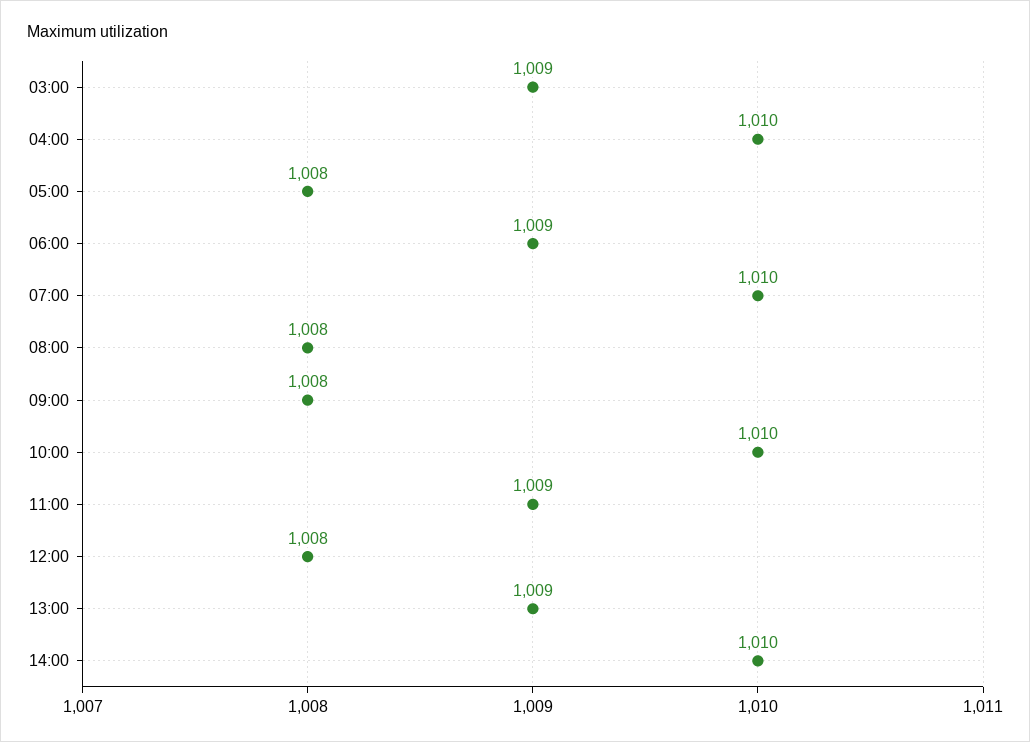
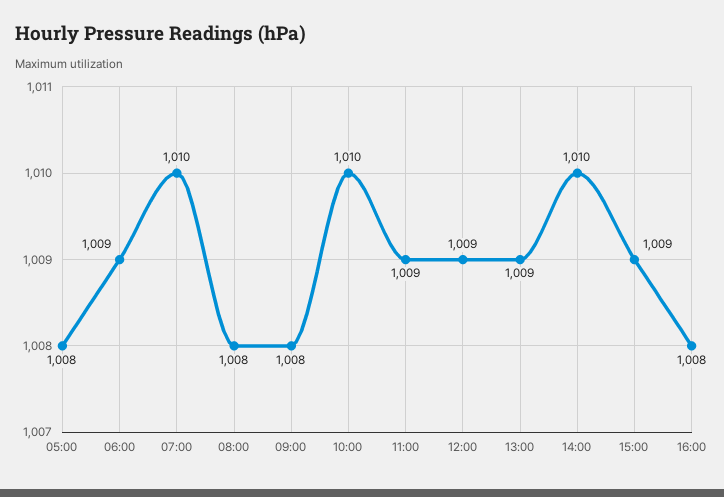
03:00: 1009 -> none
04:00: 1010 -> none
12:00: 1008 -> 1009
15:00: none -> 1009
16:00: none -> 1008

